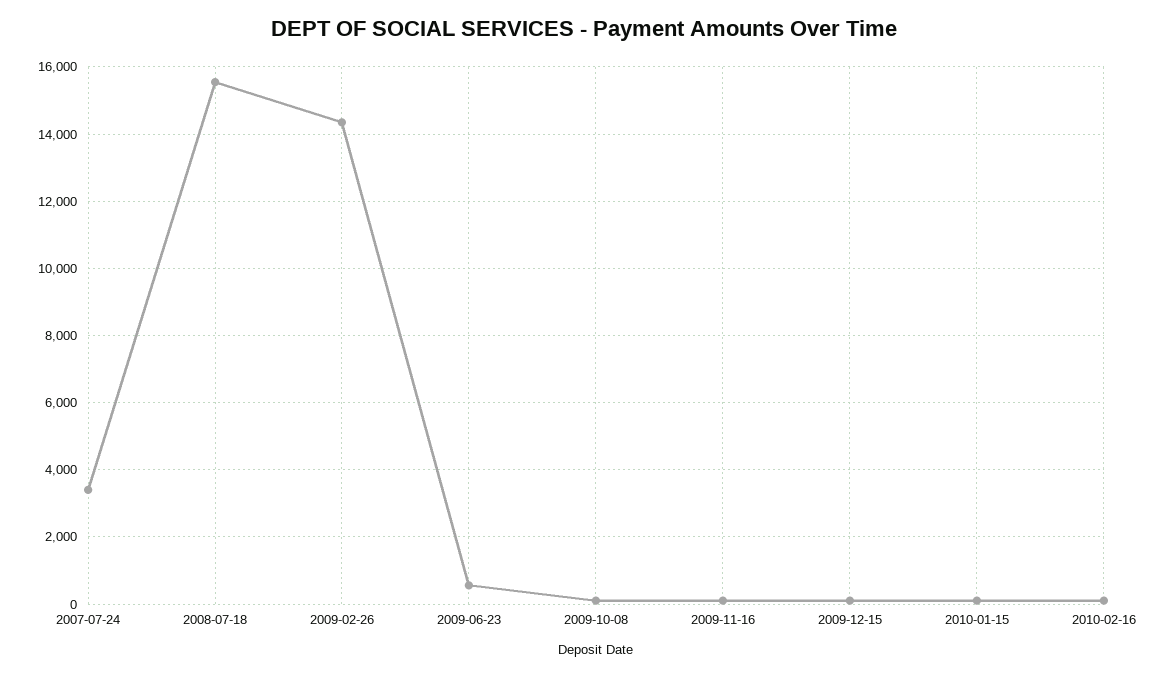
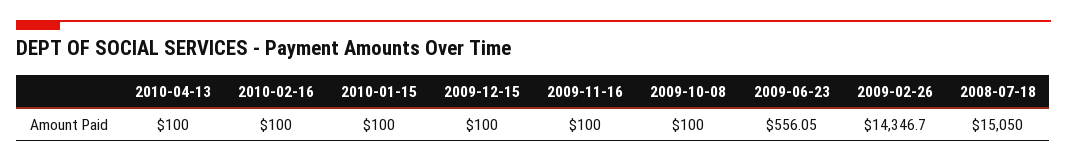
2007-07-24: 3400 -> none
2008-07-18: 15600 -> 15050
2010-04-13: none -> 100

